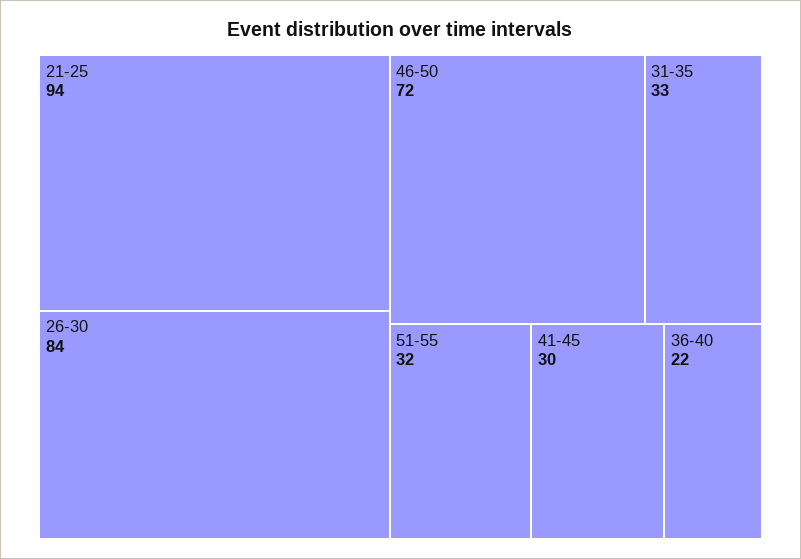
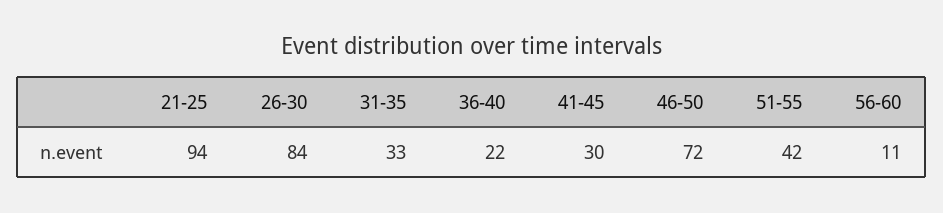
51-55: 32 -> 42
56-60: none -> 11

